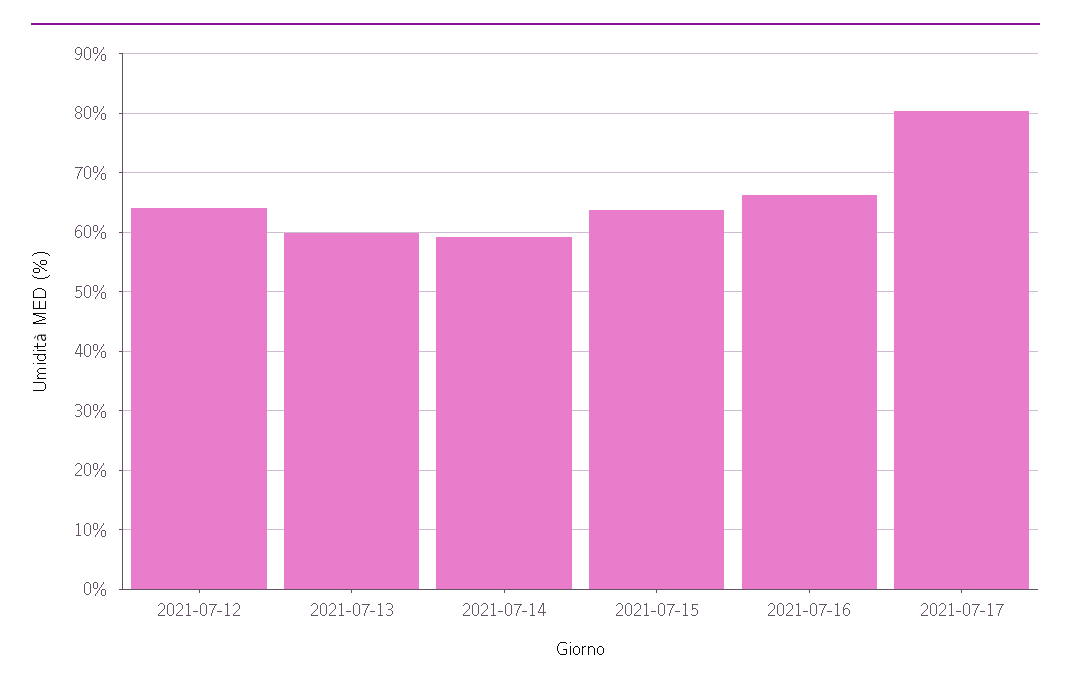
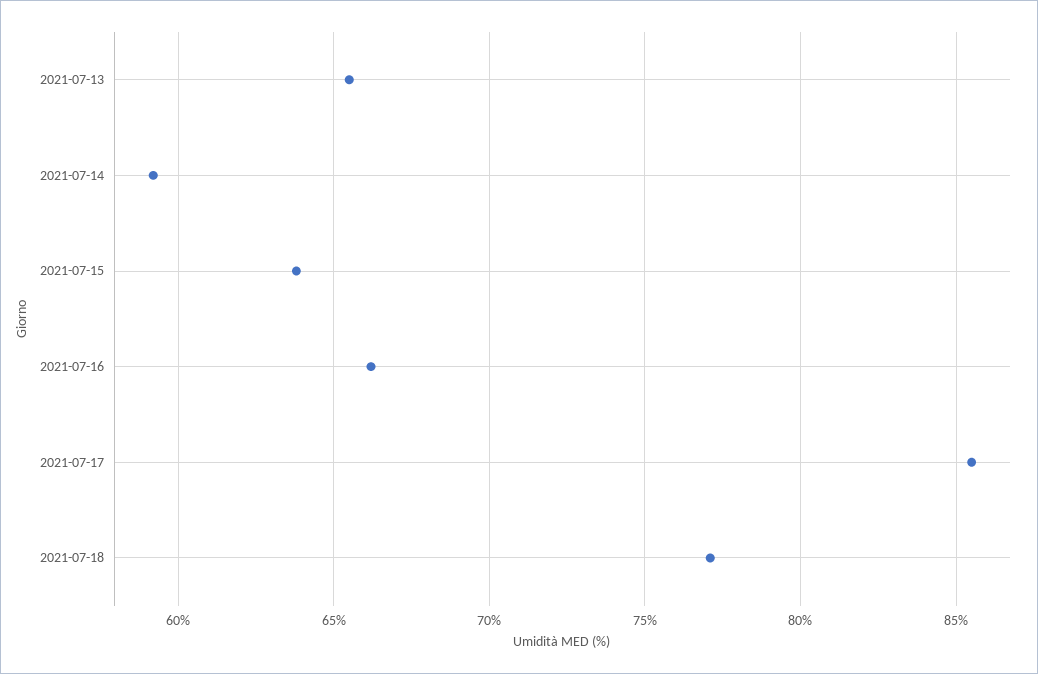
2021-07-12: 64 -> none
2021-07-13: 60 -> 65.5
2021-07-17: 80 -> 85.5
2021-07-18: none -> 77

